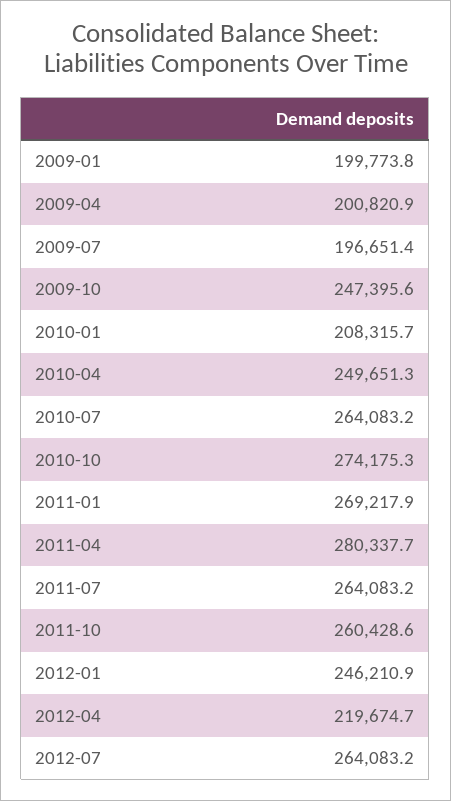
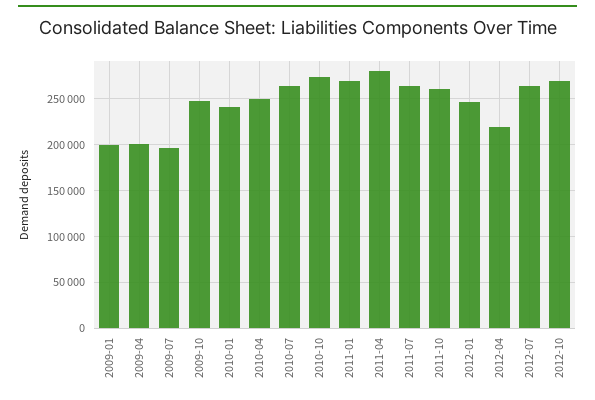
2010-01: 208315.7 -> 240000
2012-10: none -> 270000

